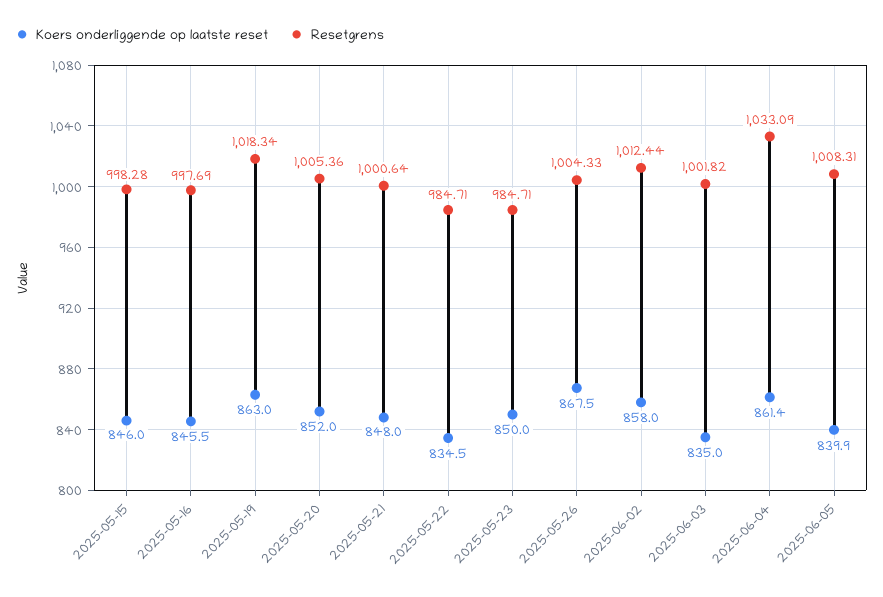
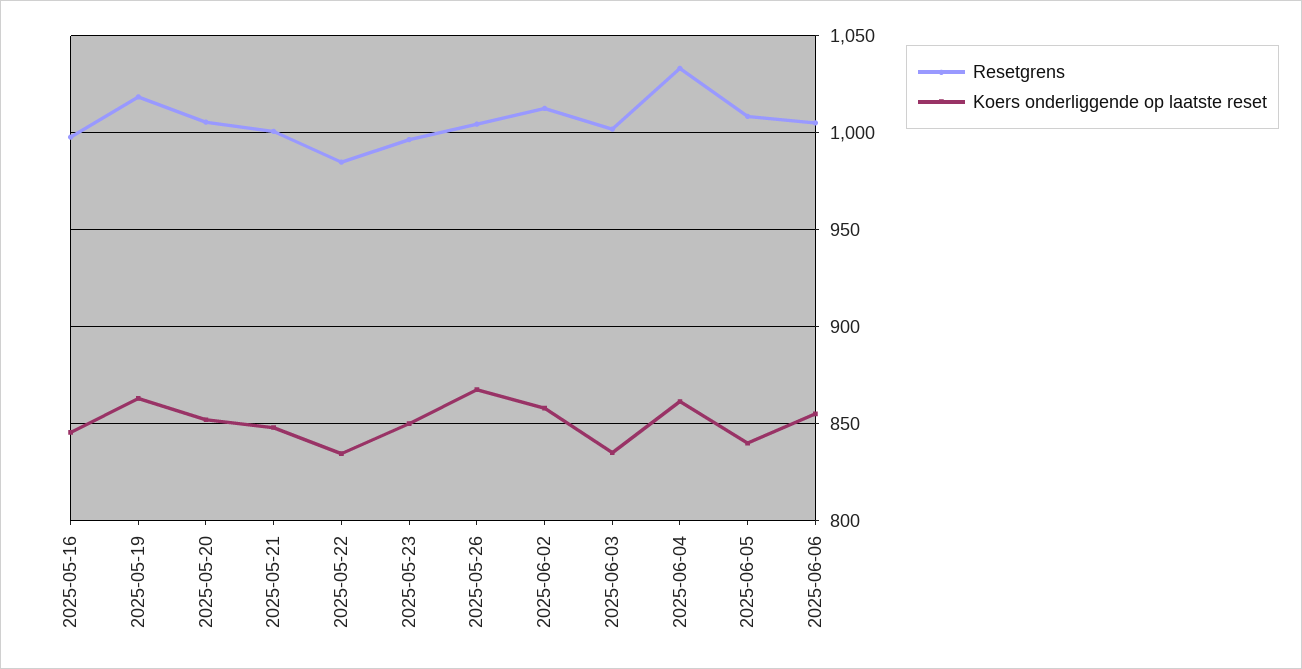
Koers onderliggende op laatste reset, 2025-05-15: 846 -> none
Resetgrens, 2025-05-15: 998.28 -> none
Resetgrens, 2025-05-23: 984.71 -> 995
Resetgrens, 2025-06-06: none -> 1005
Koers onderliggende op laatste reset, 2025-06-06: none -> 855

